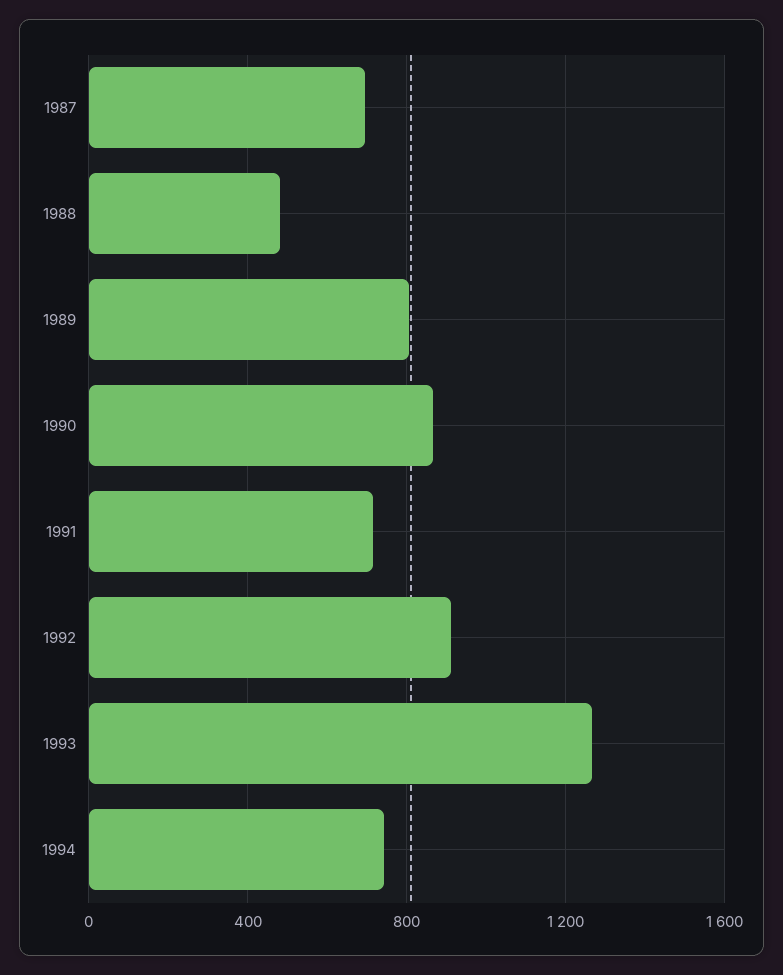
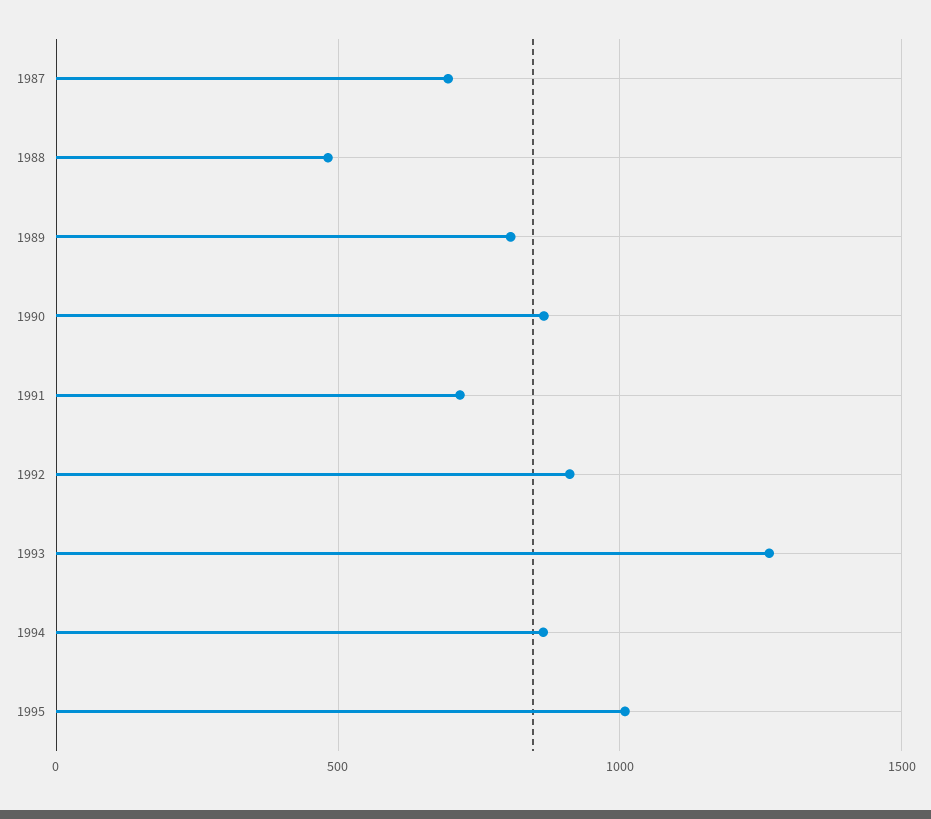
1994: 750 -> 850
1995: none -> 1000

